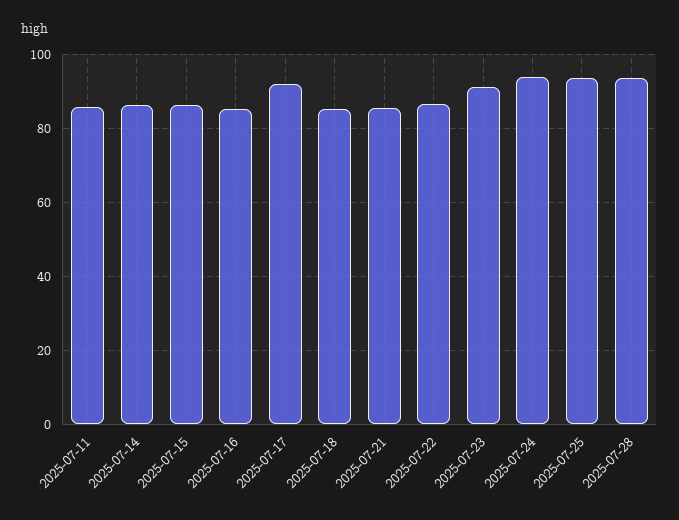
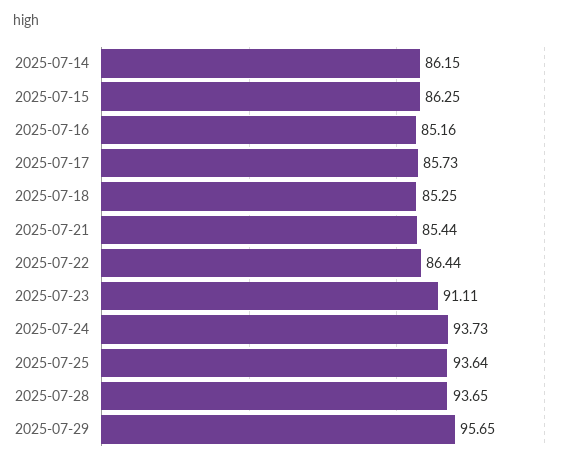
2025-07-11: 86 -> none
2025-07-17: 92 -> 85.73
2025-07-29: none -> 95.65

